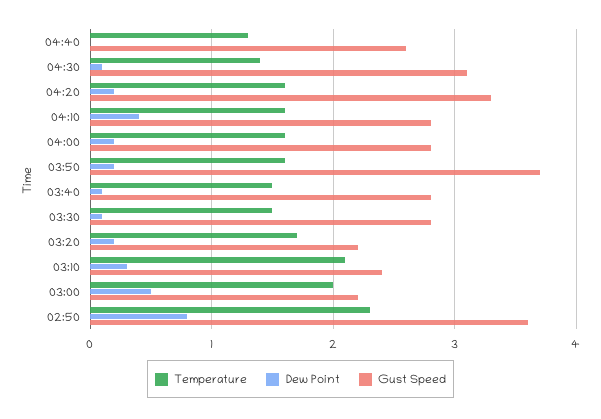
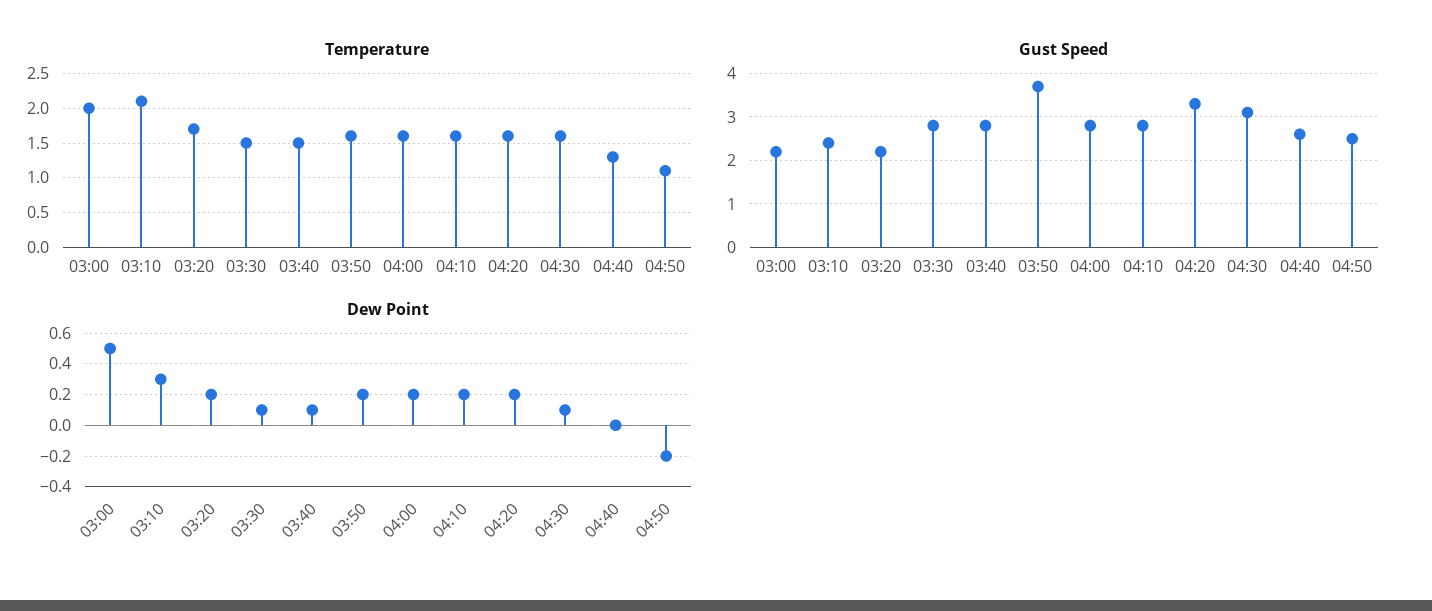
Temperature, 04:30: 1.4 -> 1.6
Dew Point, 04:10: 0.4 -> 0.2
Temperature, 02:50: 2.3 -> none
Dew Point, 02:50: 0.8 -> none
Gust Speed, 02:50: 3.6 -> none
Temperature, 04:50: none -> 1.1
Gust Speed, 04:50: none -> 2.5
Dew Point, 04:50: none -> -0.2

